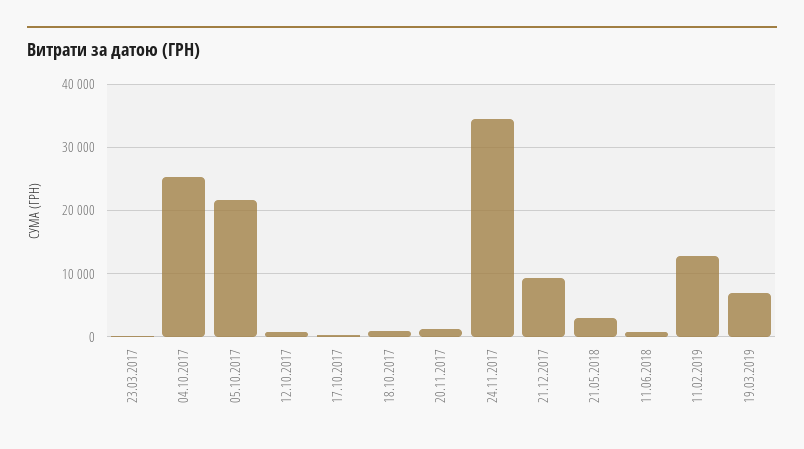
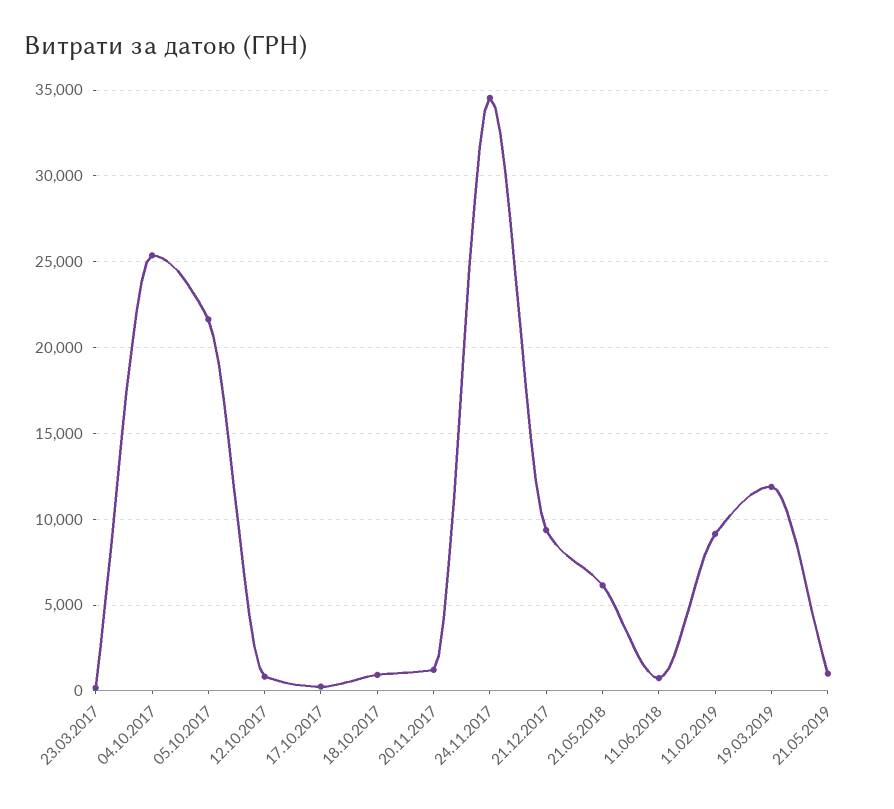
21.05.2018: 3000 -> 6000
11.02.2019: 13000 -> 9000
19.03.2019: 7000 -> 12000
21.05.2019: none -> 1000

